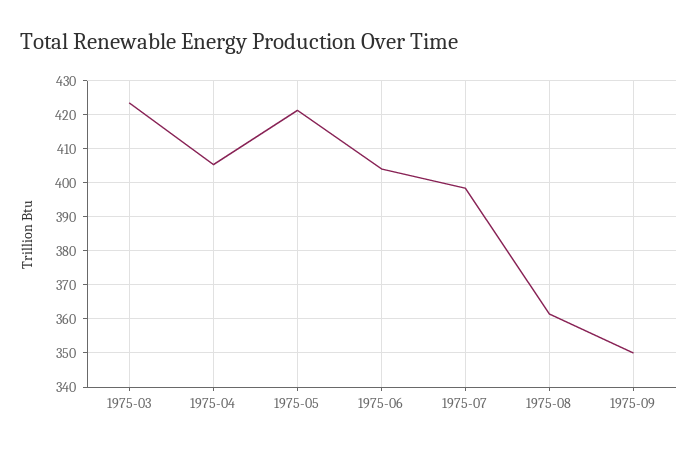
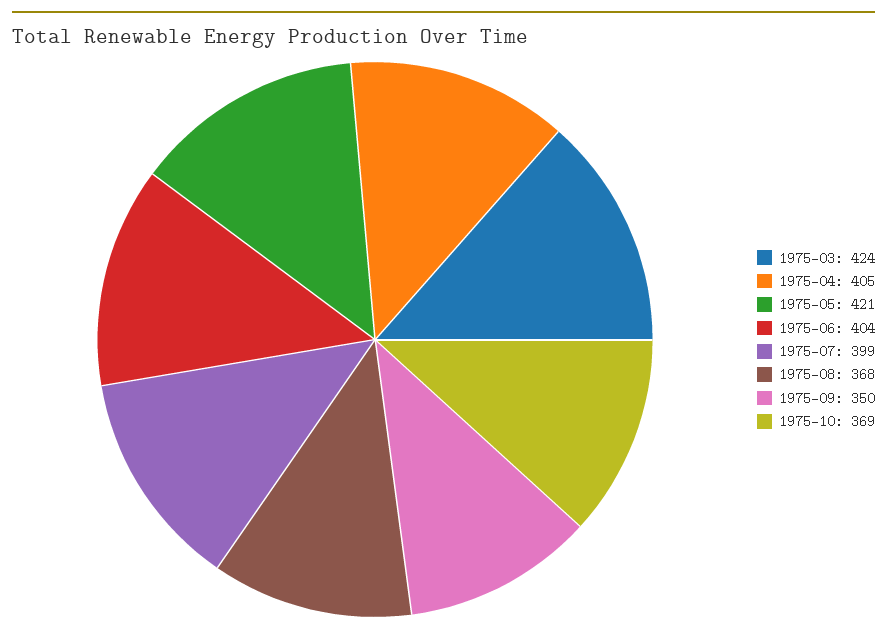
1975-08: 362 -> 368
1975-10: none -> 369

